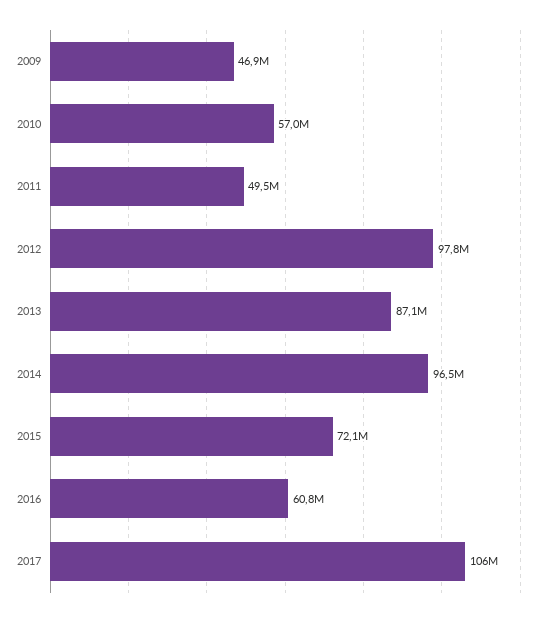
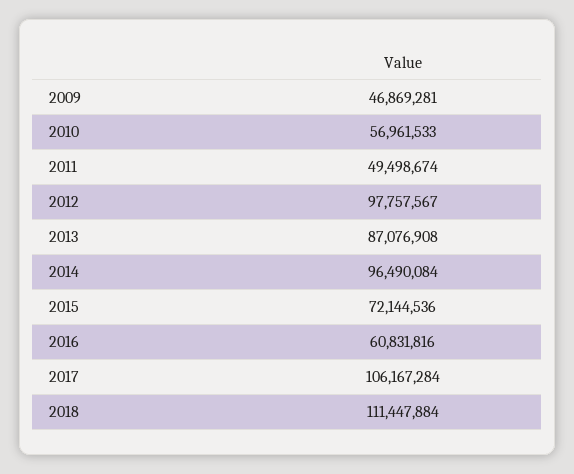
2018: none -> 111447884

